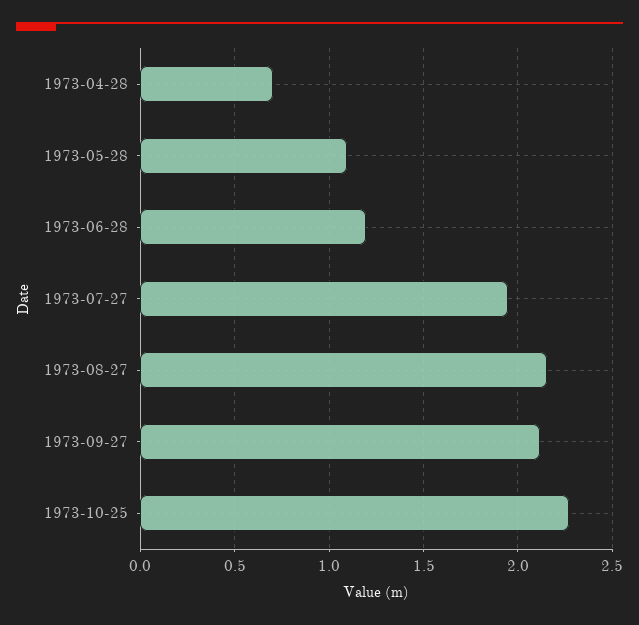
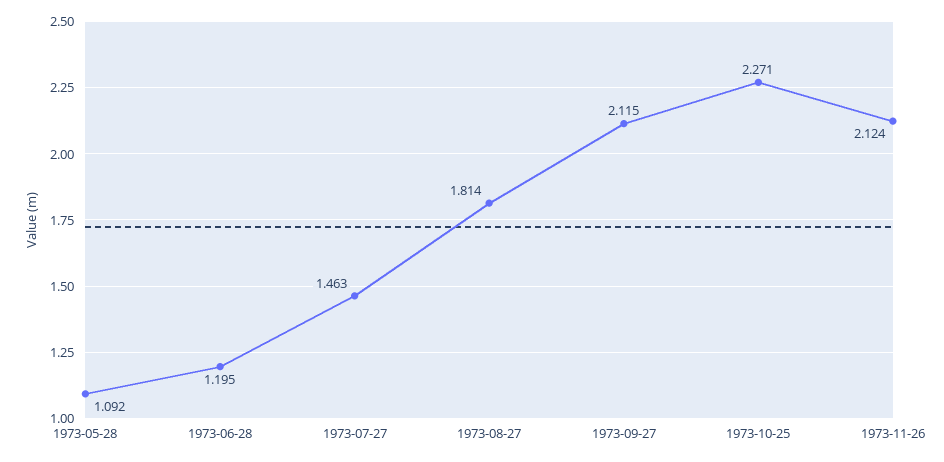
1973-04-28: 0.7 -> none
1973-07-27: 1.95 -> 1.463
1973-08-27: 2.15 -> 1.814
1973-11-26: none -> 2.124

